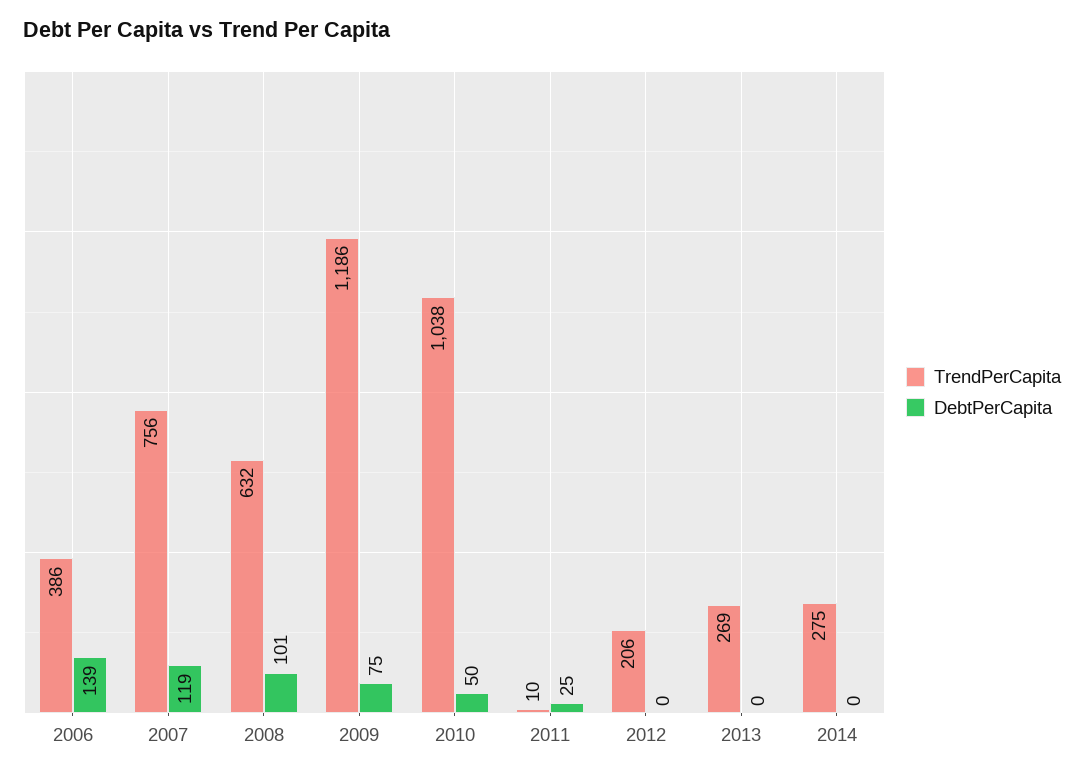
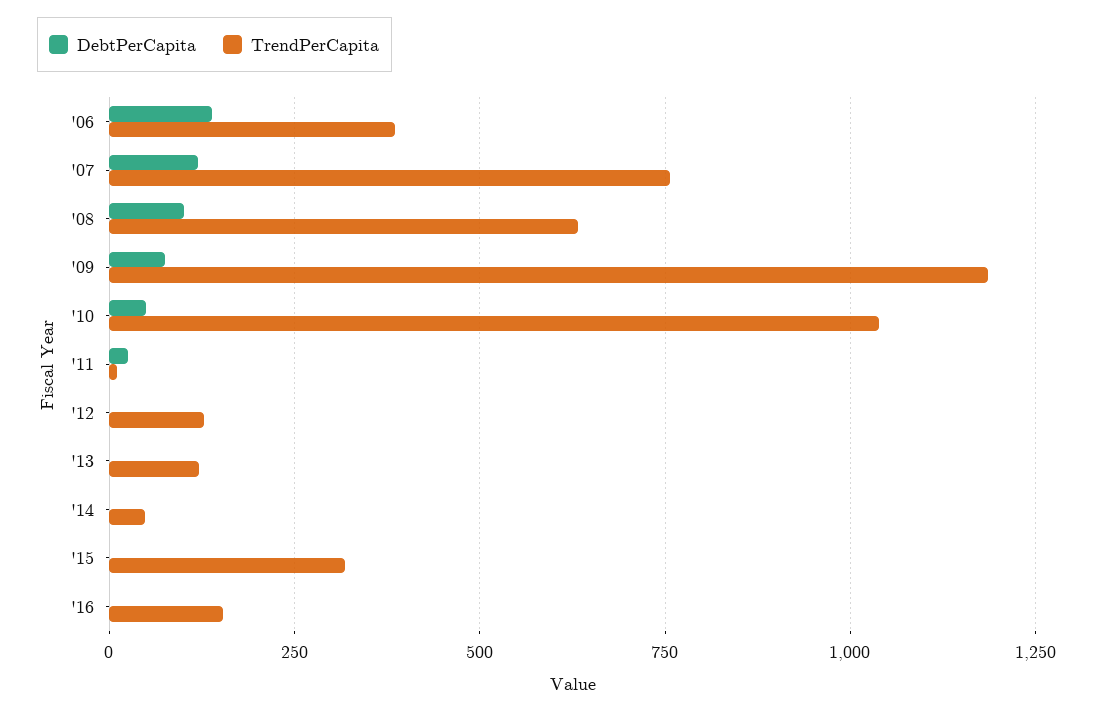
TrendPerCapita, 2012: 206 -> 125
TrendPerCapita, 2013: 269 -> 125
TrendPerCapita, 2014: 275 -> 50
DebtPerCapita, '15: none -> 0
TrendPerCapita, '15: none -> 325
DebtPerCapita, '16: none -> 0
TrendPerCapita, '16: none -> 150

